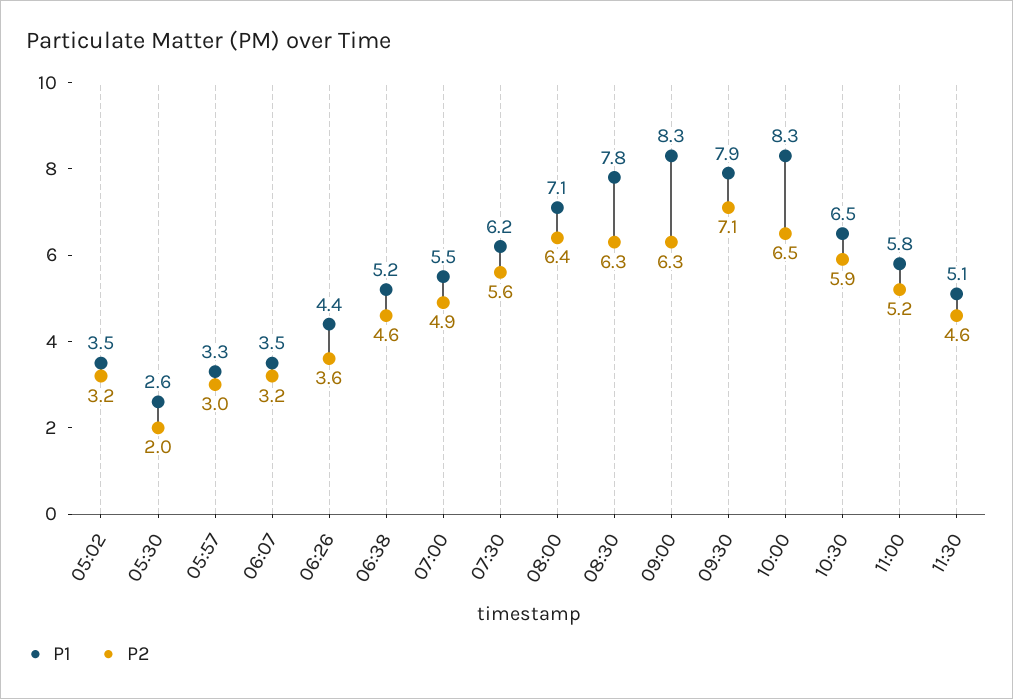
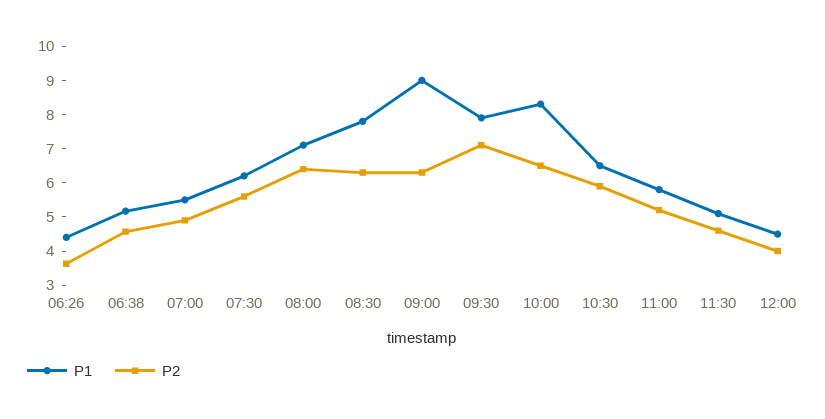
P1, 05:02: 3.5 -> none
P2, 05:02: 3.2 -> none
P1, 05:30: 2.6 -> none
P2, 05:30: 2 -> none
P1, 05:57: 3.3 -> none
P2, 05:57: 3 -> none
P1, 06:07: 3.5 -> none
P2, 06:07: 3.2 -> none
P1, 09:00: 8.3 -> 9
P1, 12:00: none -> 4.5
P2, 12:00: none -> 4

